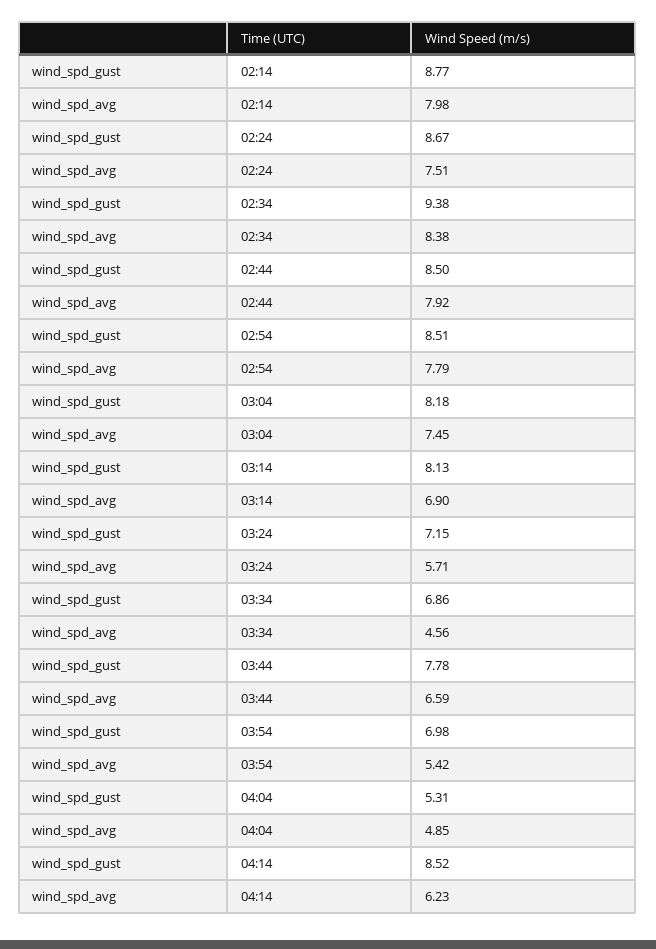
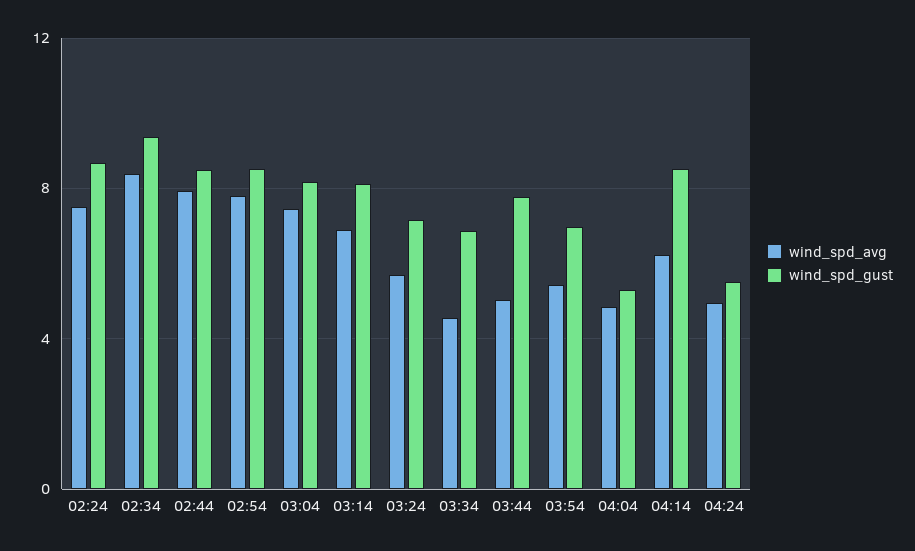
wind_spd_gust, 02:14: 8.77 -> none
wind_spd_avg, 02:14: 7.98 -> none
wind_spd_avg, 03:44: 6.59 -> 5
wind_spd_avg, 04:24: none -> 5
wind_spd_gust, 04:24: none -> 5.5

